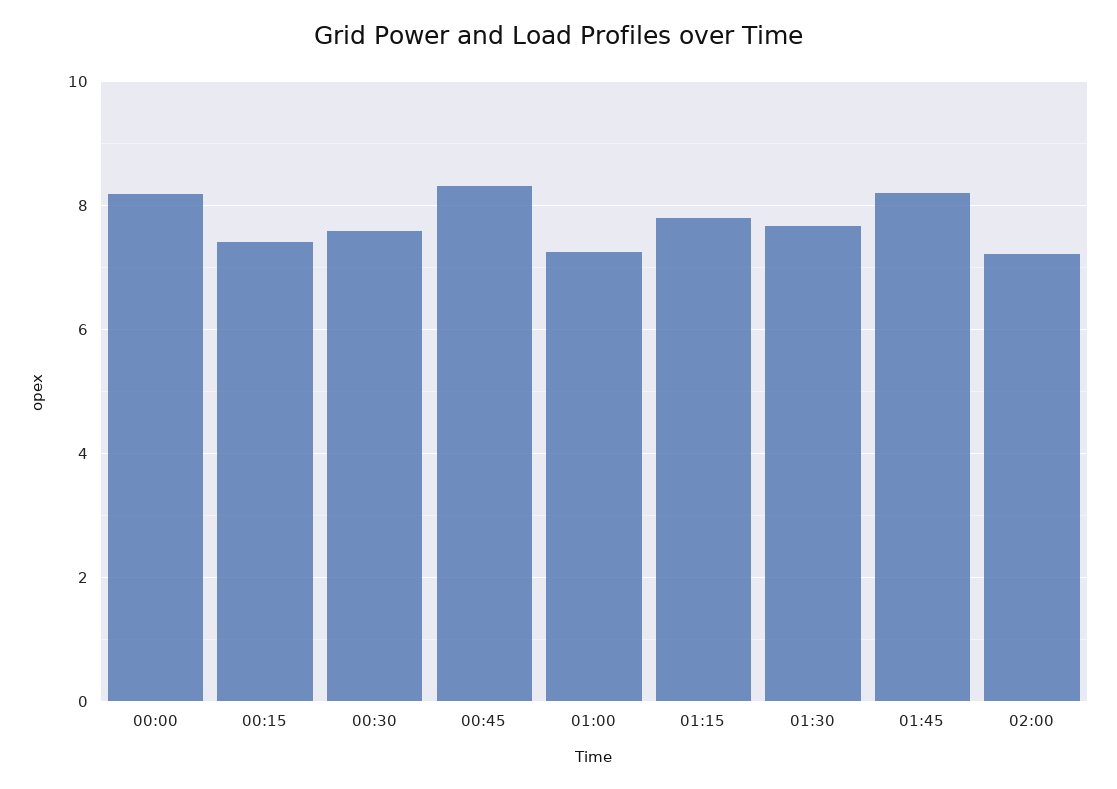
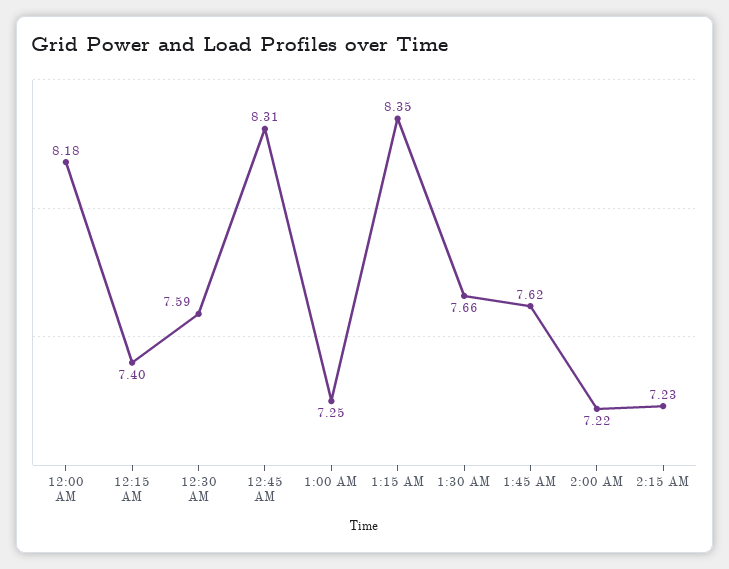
01:15: 7.8 -> 8.35
01:45: 8.2 -> 7.62
2:15 AM: none -> 7.23

